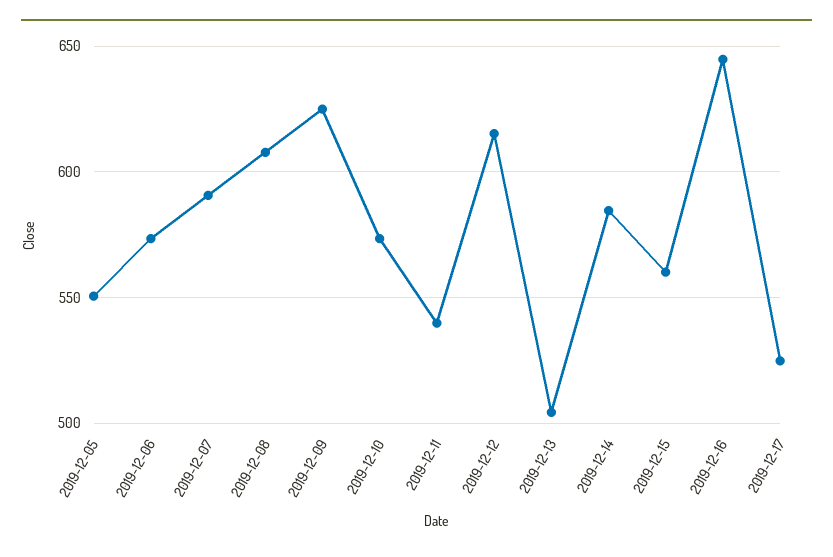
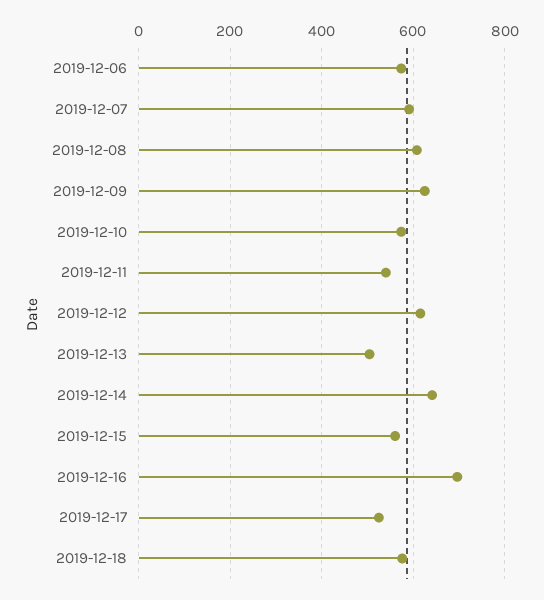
2019-12-05: 550 -> none
2019-12-14: 585 -> 640
2019-12-16: 645 -> 700
2019-12-18: none -> 580

